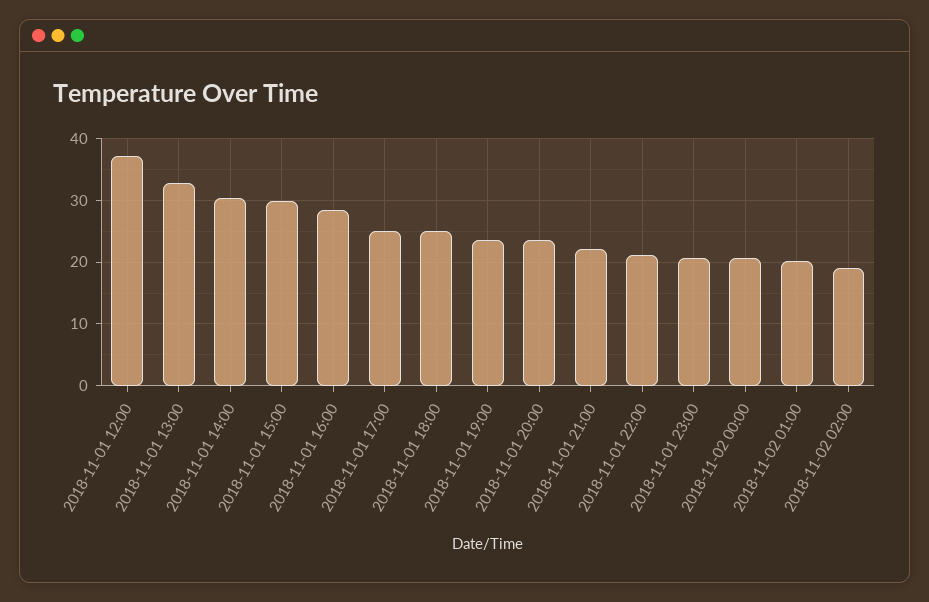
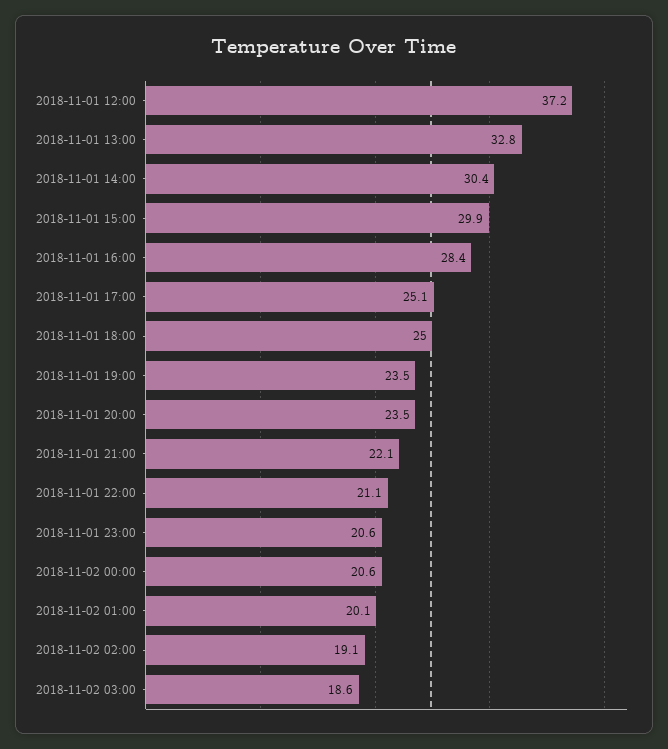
2018-11-02 03:00: none -> 18.6

